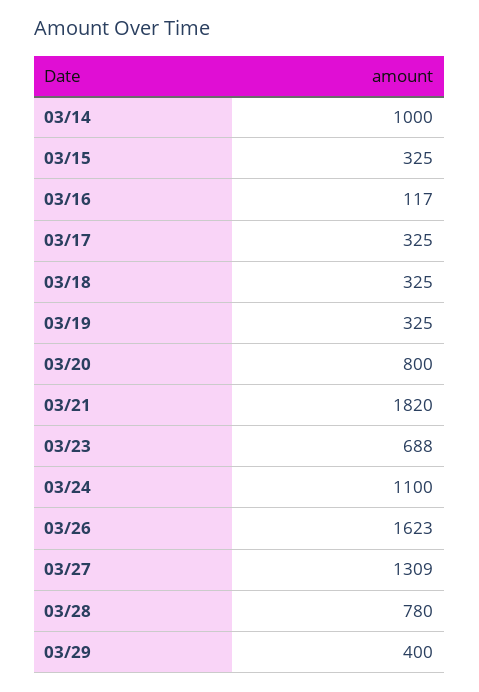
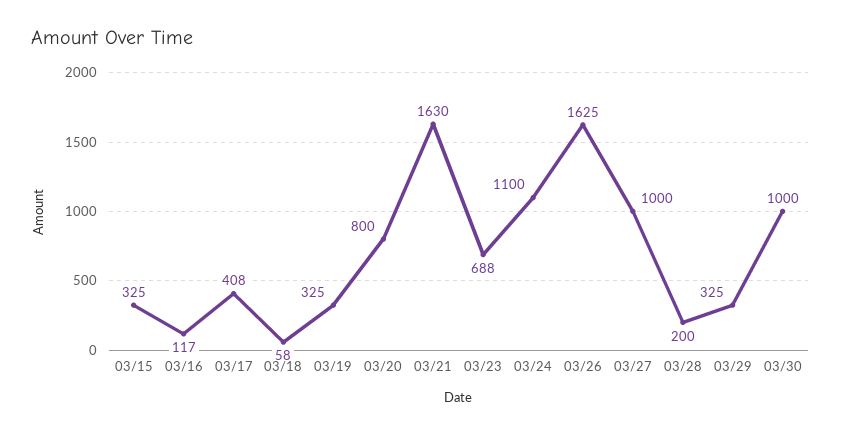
03/14: 1000 -> none
03/17: 325 -> 408
03/18: 325 -> 58
03/21: 1820 -> 1630
03/26: 1623 -> 1625
03/27: 1309 -> 1000
03/28: 780 -> 200
03/29: 400 -> 325
03/30: none -> 1000

